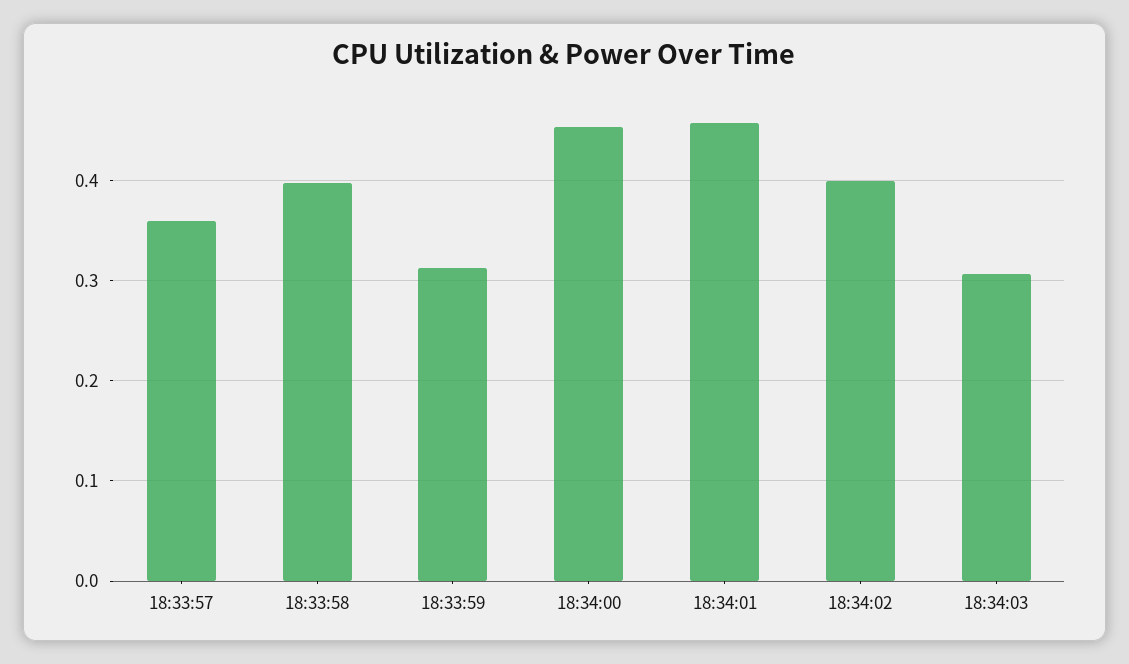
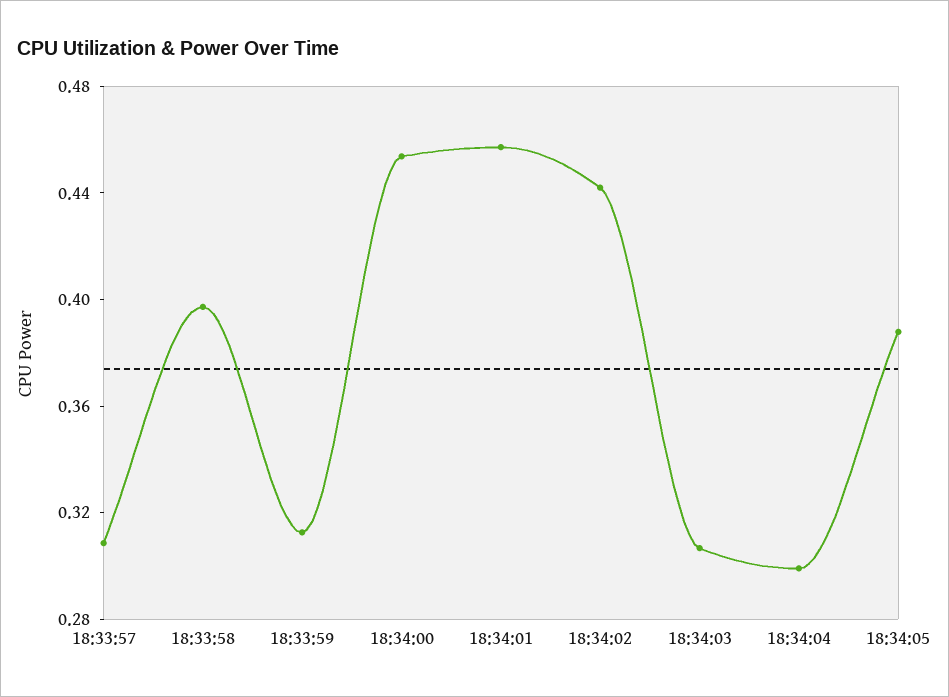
18:33:57: 0.36 -> 0.31
18:34:02: 0.4 -> 0.44
18:34:04: none -> 0.3
18:34:05: none -> 0.39

